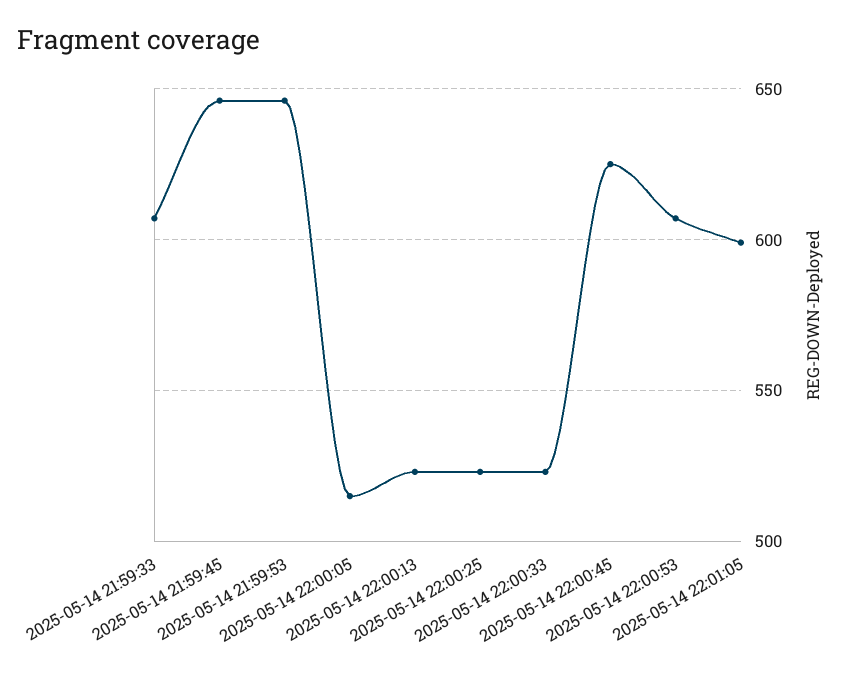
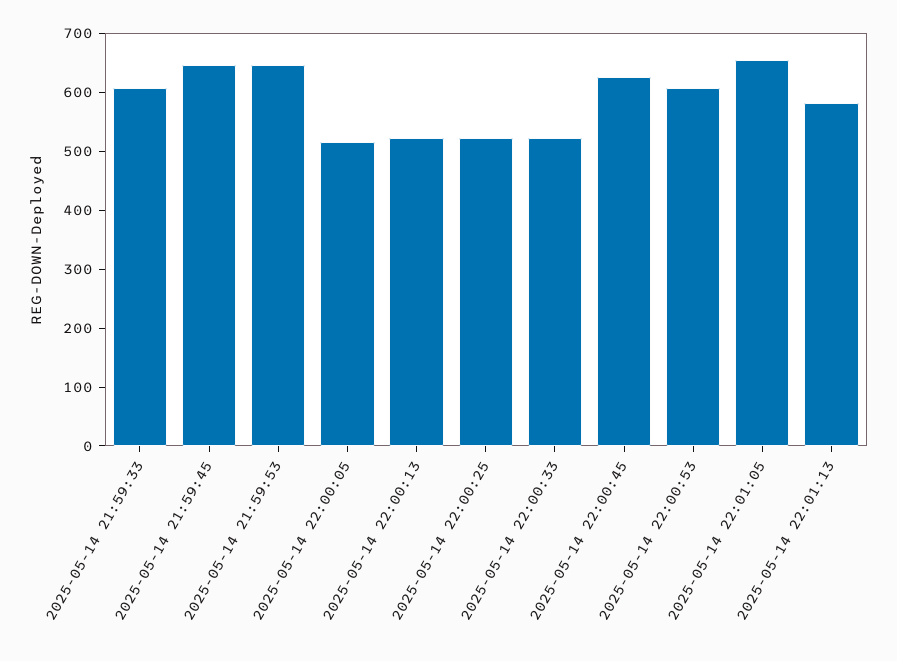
2025-05-14 22:01:05: 600 -> 660
2025-05-14 22:01:13: none -> 580

